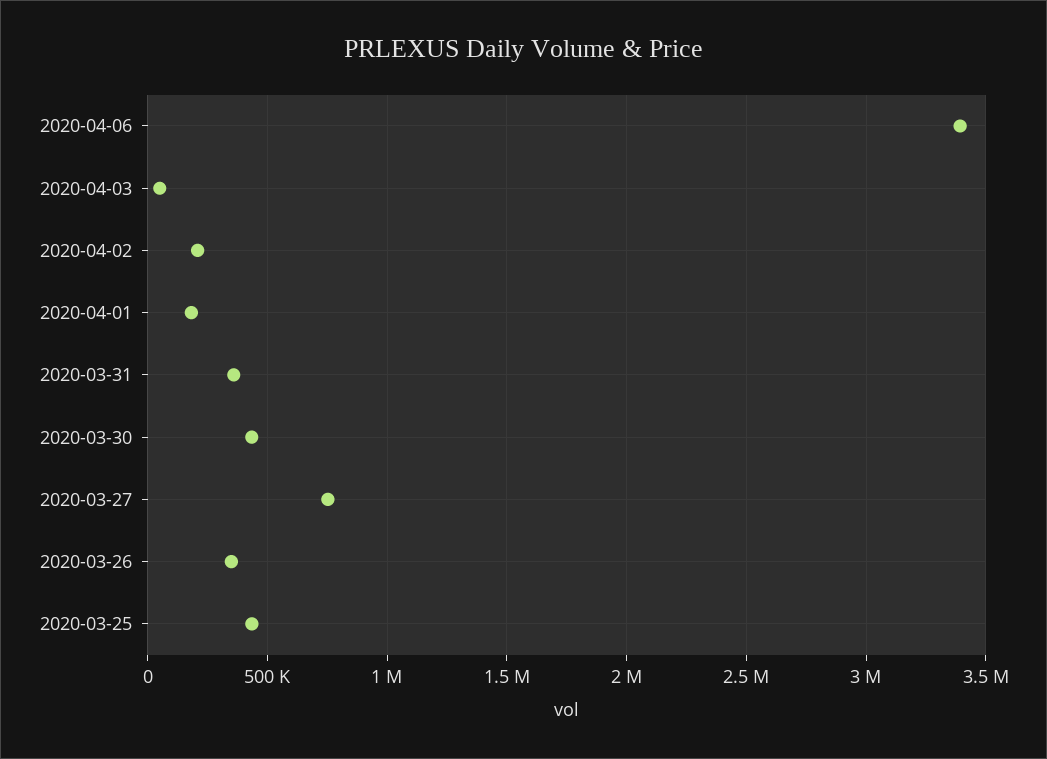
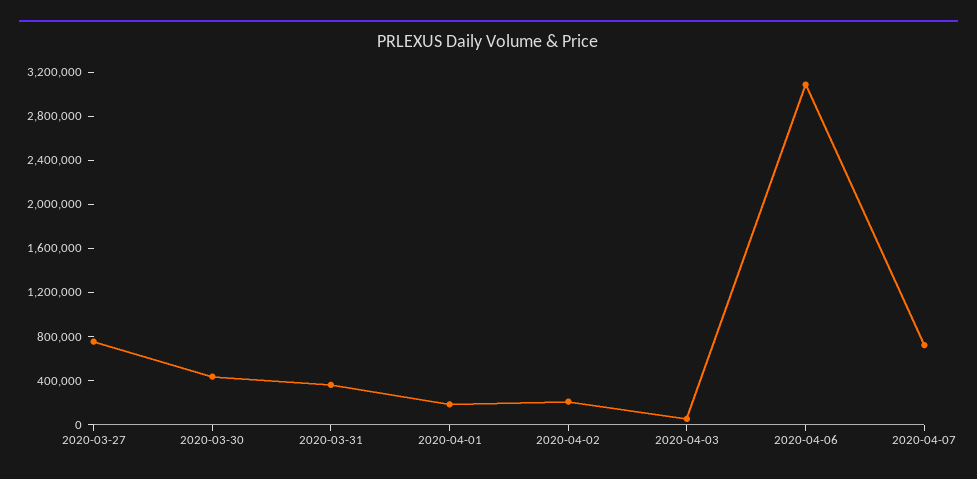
2020-04-06: 3400000 -> 3100000
2020-03-26: 350000 -> none
2020-03-25: 450000 -> none
2020-04-07: none -> 700000

